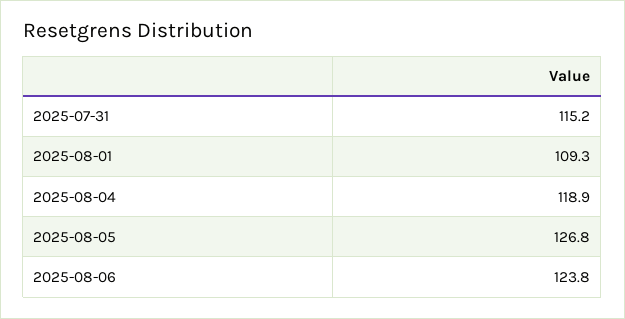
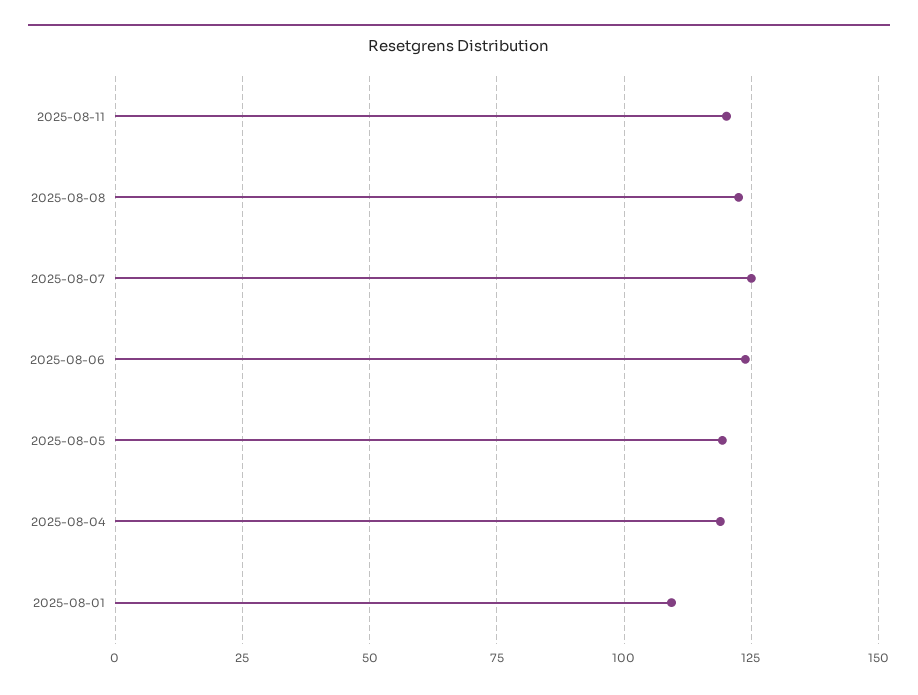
2025-07-31: 115.2 -> none
2025-08-05: 126.8 -> 120
2025-08-11: none -> 120
2025-08-08: none -> 122.5
2025-08-07: none -> 125

